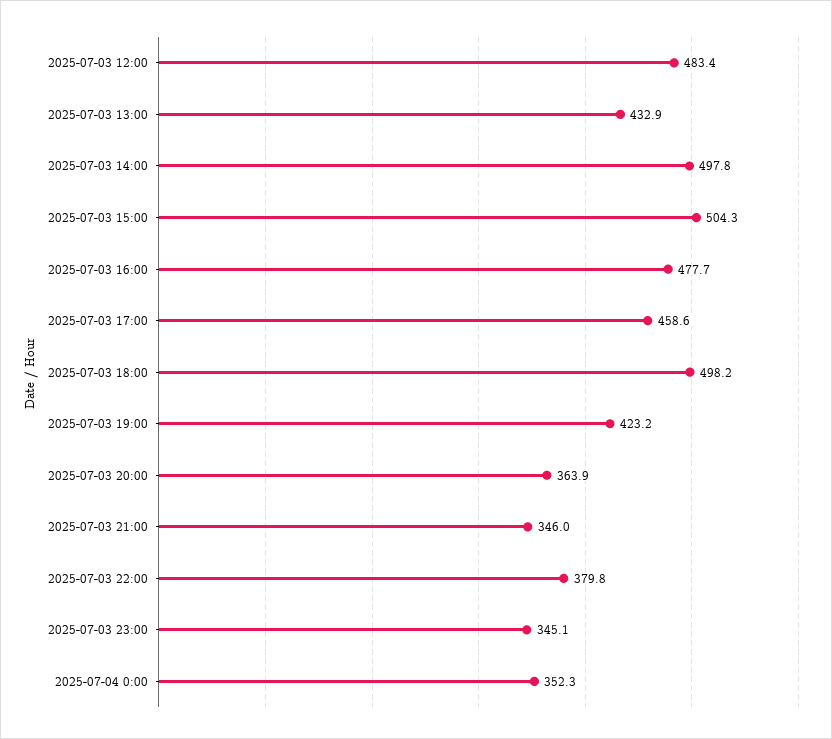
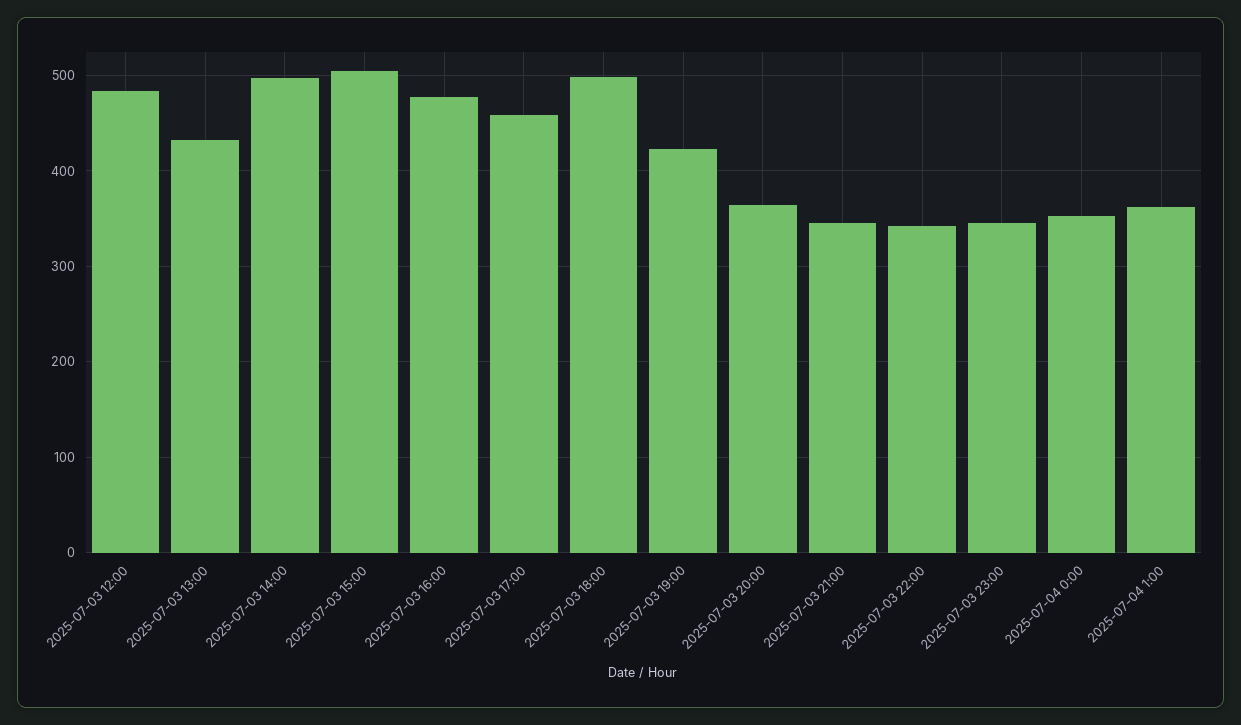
2025-07-03 22:00: 379.8 -> 340
2025-07-04 1:00: none -> 360

